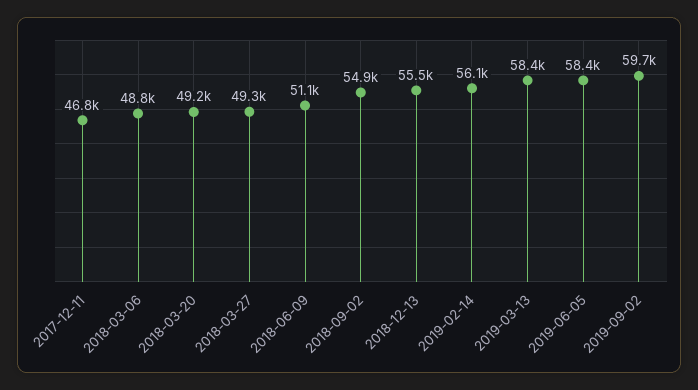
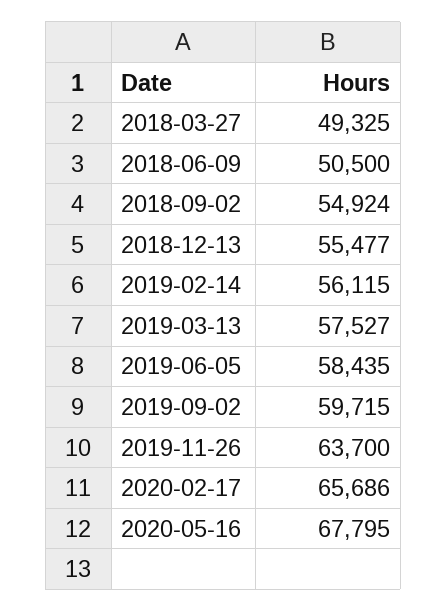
2017-12-11: 46800 -> none
2018-03-06: 48800 -> none
2018-03-20: 49200 -> none
2018-06-09: 51100 -> 50500
2019-03-13: 58400 -> 57527
2019-11-26: none -> 63700
2020-02-17: none -> 65686
2020-05-16: none -> 67795

